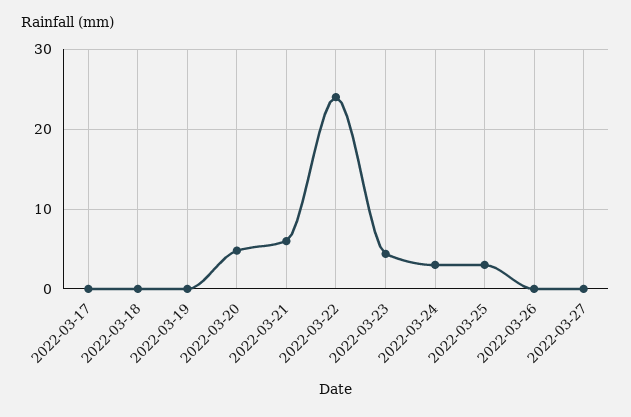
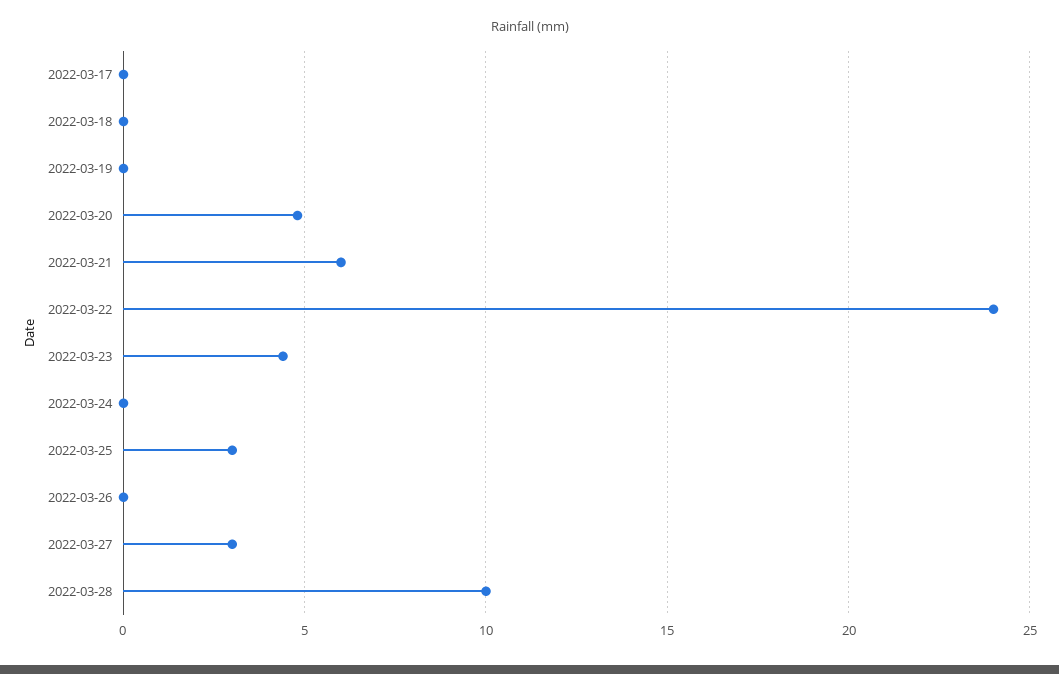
2022-03-24: 3 -> 0
2022-03-27: 0 -> 3
2022-03-28: none -> 10

